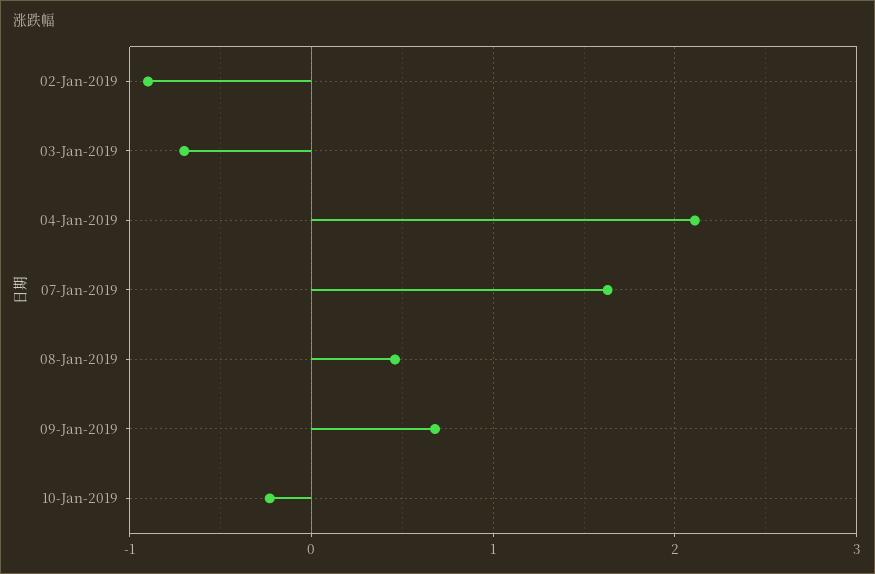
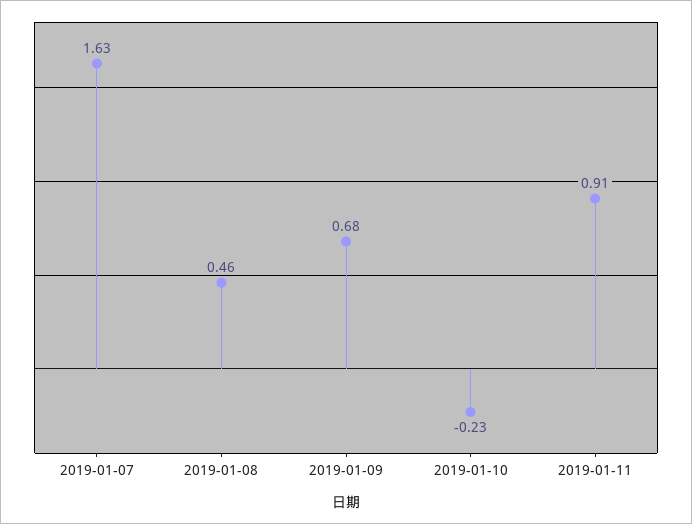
02-Jan-2019: -0.9 -> none
03-Jan-2019: -0.7 -> none
04-Jan-2019: 2.1 -> none
2019-01-11: none -> 0.91

